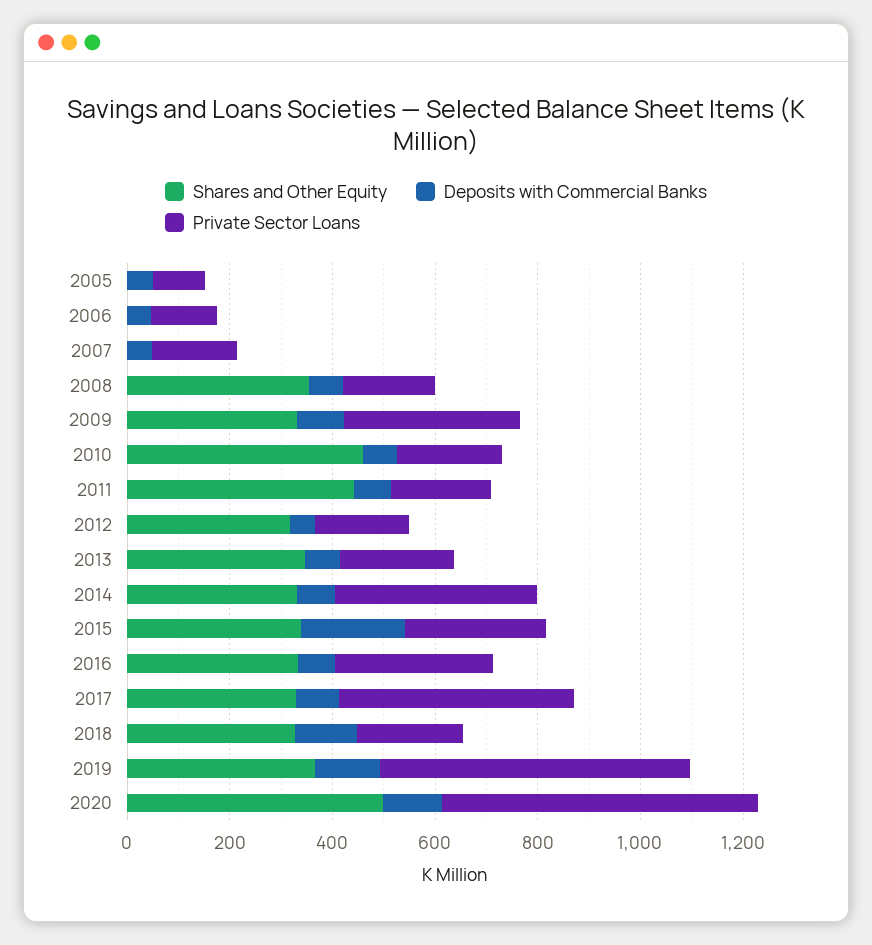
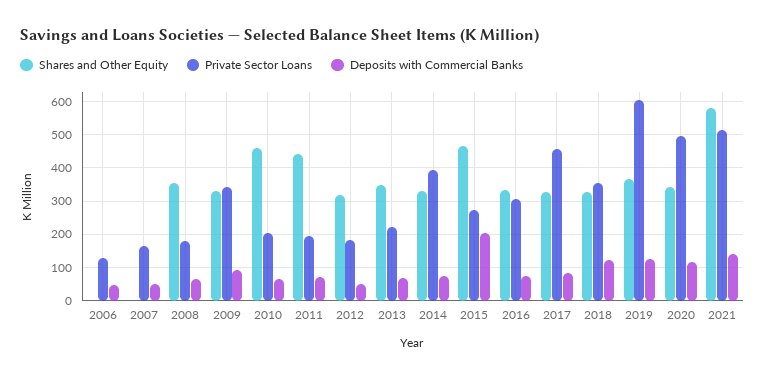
Shares and Other Equity, 2005: 0 -> none
Deposits with Commercial Banks, 2005: 50 -> none
Private Sector Loans, 2005: 100 -> none
Shares and Other Equity, 2015: 350 -> 460
Private Sector Loans, 2018: 200 -> 360
Shares and Other Equity, 2020: 500 -> 340
Private Sector Loans, 2020: 600 -> 500
Shares and Other Equity, 2021: none -> 580
Private Sector Loans, 2021: none -> 520
Deposits with Commercial Banks, 2021: none -> 140

